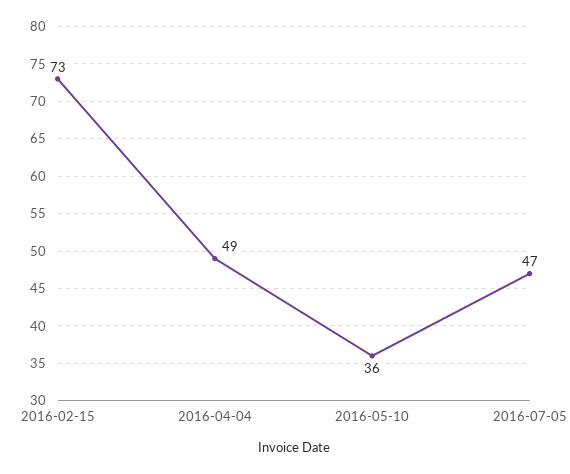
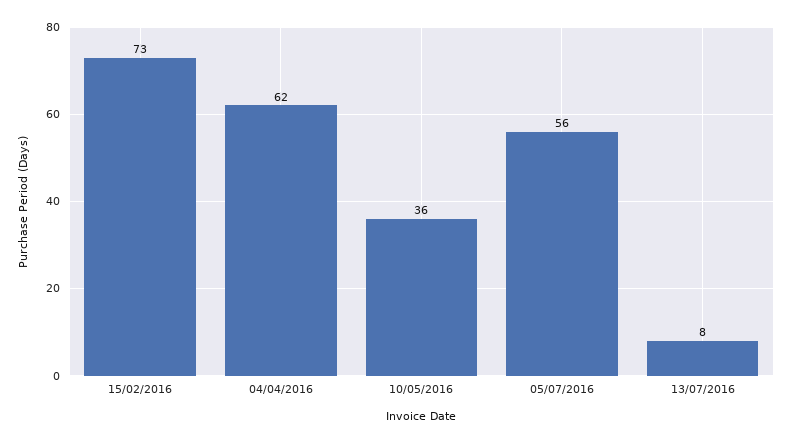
2016-04-04: 49 -> 62
2016-07-05: 47 -> 56
13/07/2016: none -> 8

